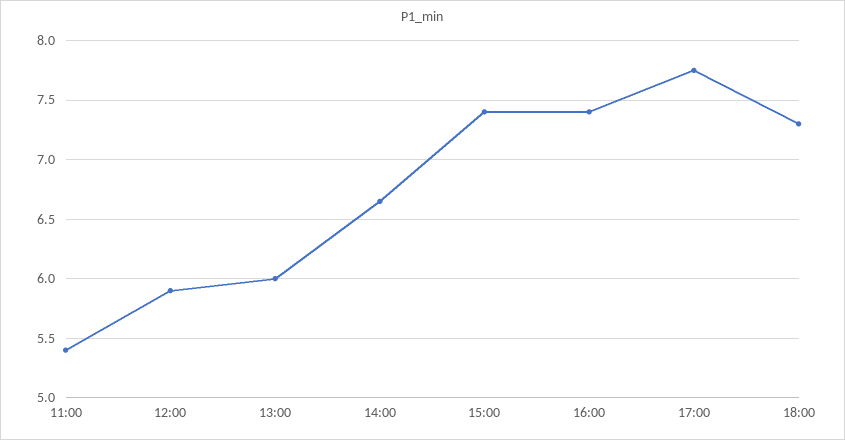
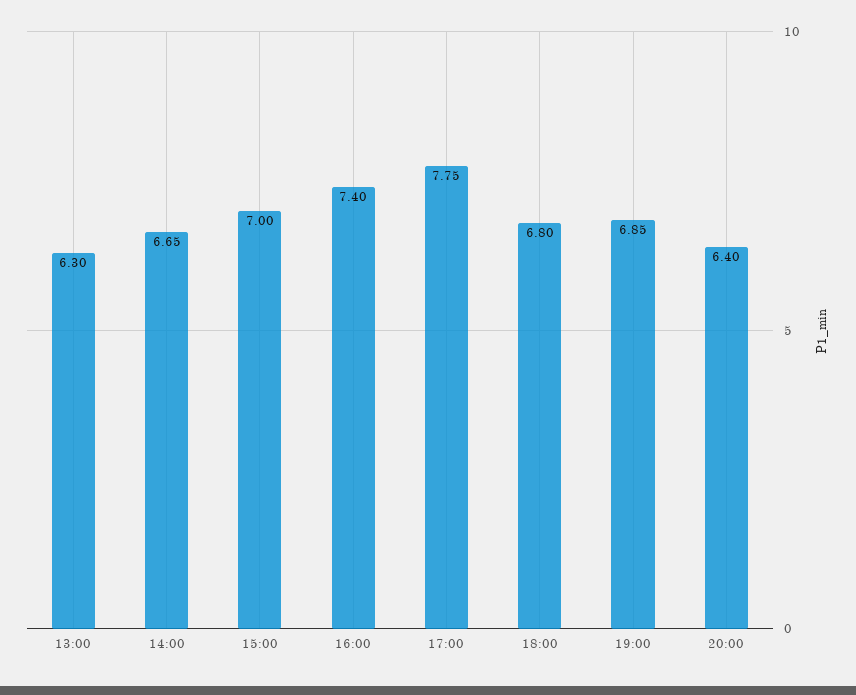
11:00: 5.4 -> none
12:00: 5.9 -> none
13:00: 6 -> 6.3
15:00: 7.4 -> 7
18:00: 7.3 -> 6.8
19:00: none -> 6.85
20:00: none -> 6.4

